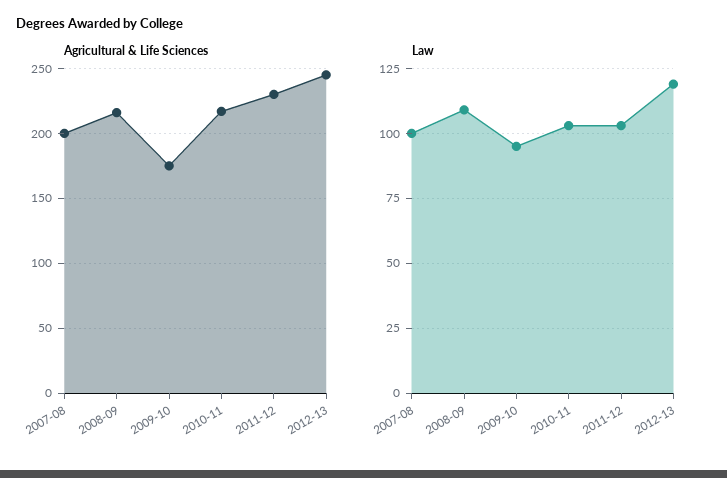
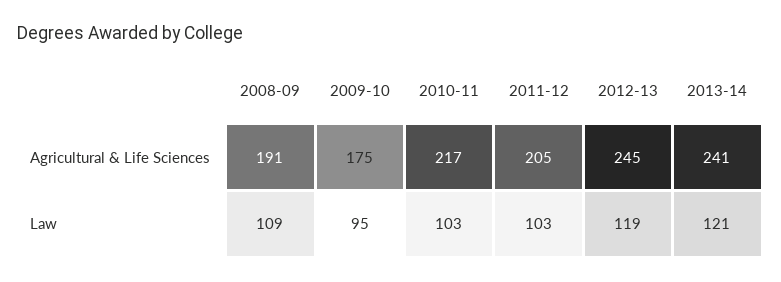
Agricultural & Life Sciences, 2007-08: 200 -> none
Agricultural & Life Sciences, 2008-09: 215 -> 191
Agricultural & Life Sciences, 2011-12: 230 -> 205
Law, 2007-08: 100 -> none
Agricultural & Life Sciences, 2013-14: none -> 241
Law, 2013-14: none -> 121

